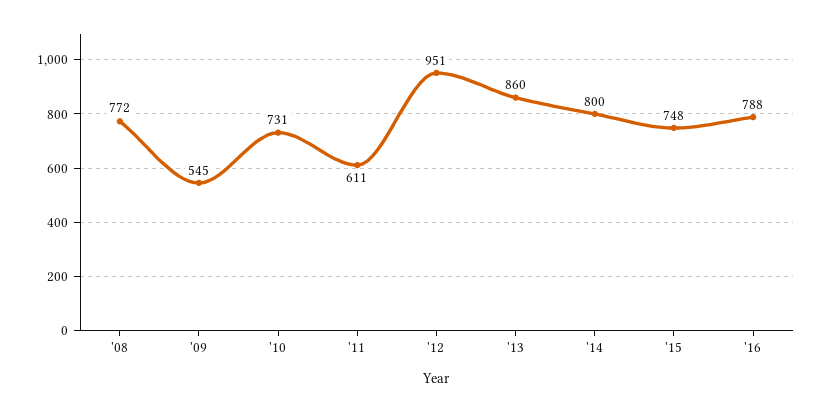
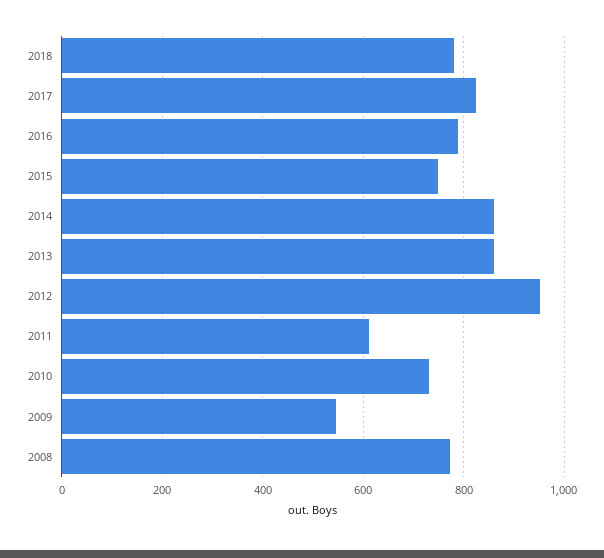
'14: 800 -> 860
2018: none -> 780
2017: none -> 820

